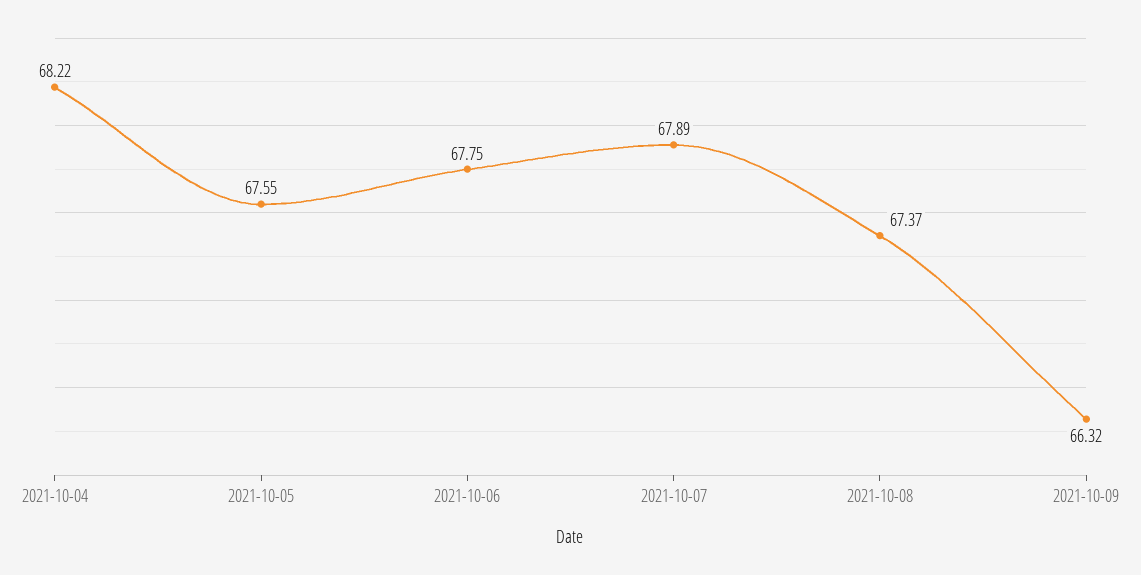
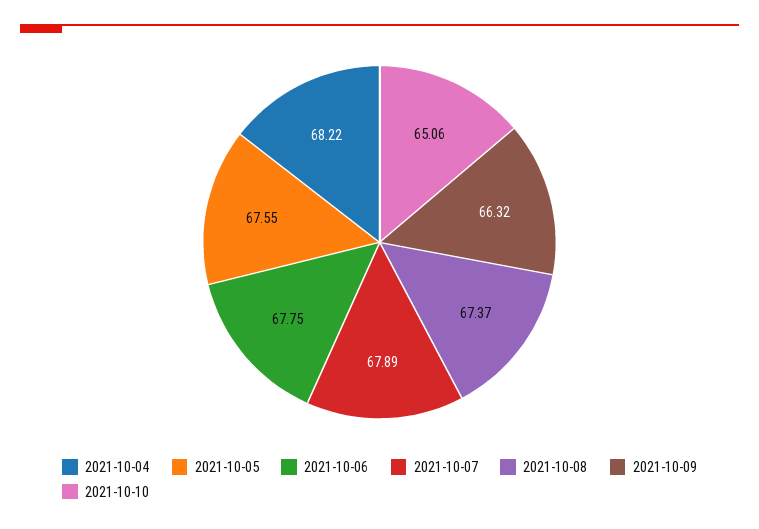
2021-10-10: none -> 65.06

